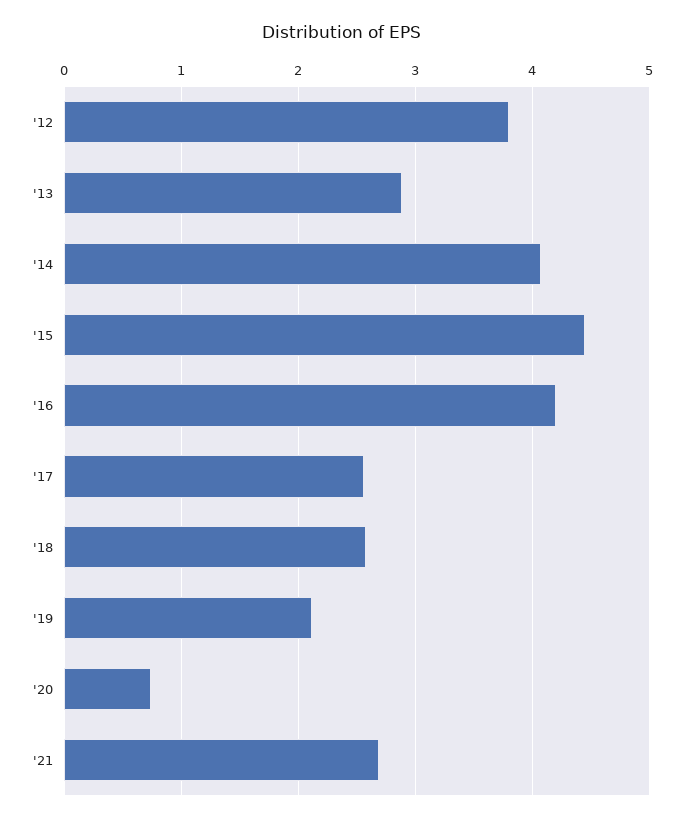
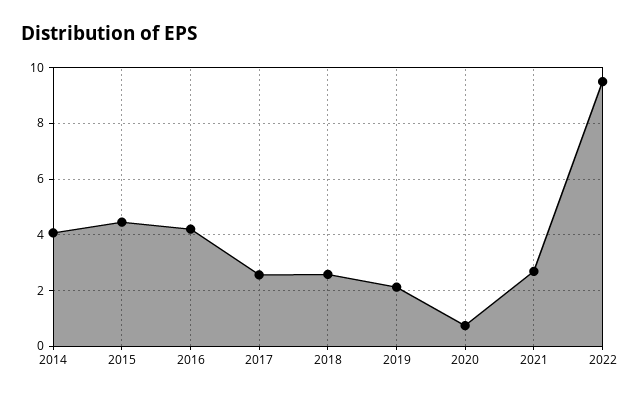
'12: 3.8 -> none
'13: 2.9 -> none
2022: none -> 9.5

